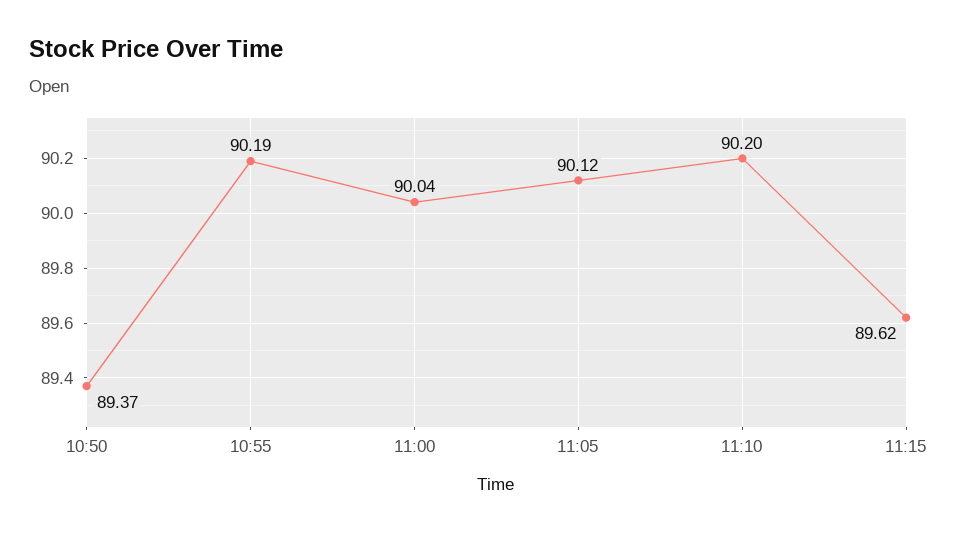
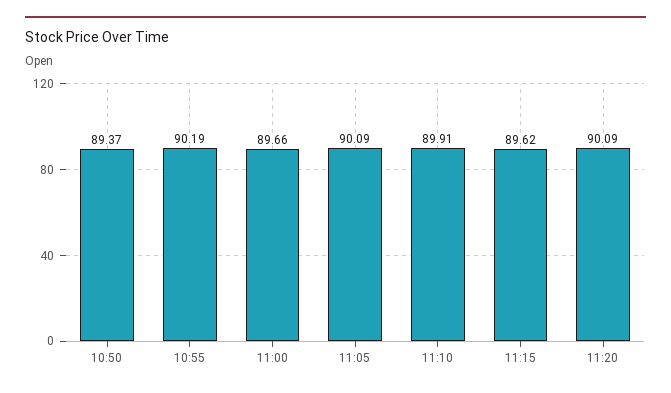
11:00: 90.04 -> 89.66
11:05: 90.12 -> 90.09
11:10: 90.2 -> 89.91
11:20: none -> 90.09

